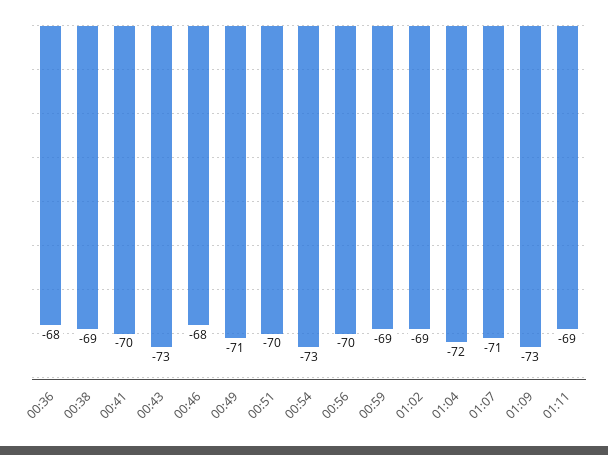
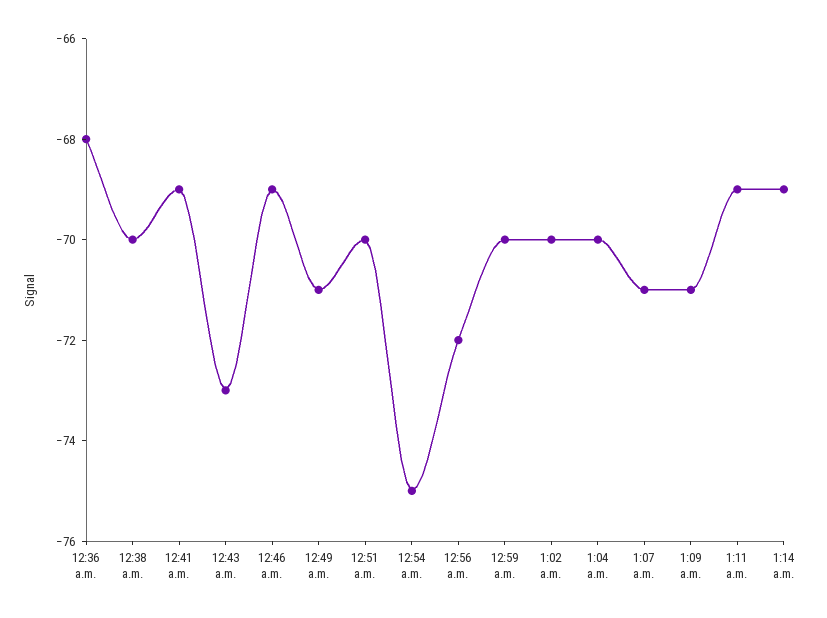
00:38: -69 -> -70
00:41: -70 -> -69
00:46: -68 -> -69
00:54: -73 -> -75
00:56: -70 -> -72
00:59: -69 -> -70
01:02: -69 -> -70
01:04: -72 -> -70
01:09: -73 -> -71
1:14 a.m.: none -> -69

